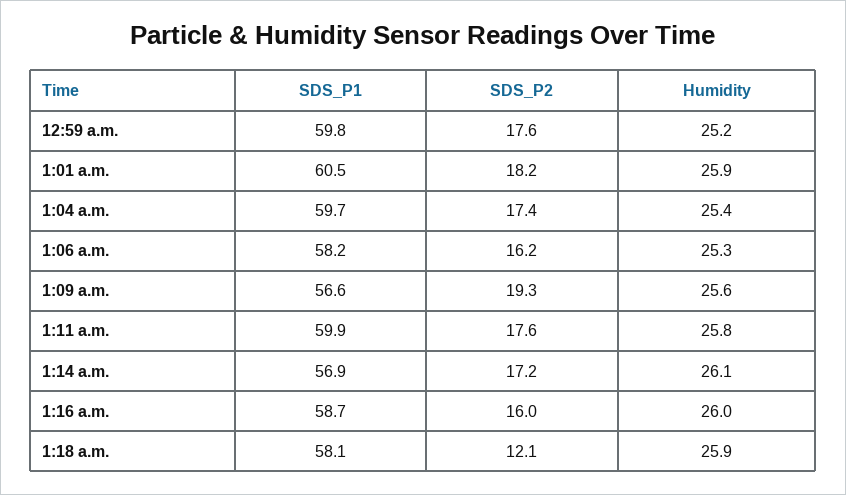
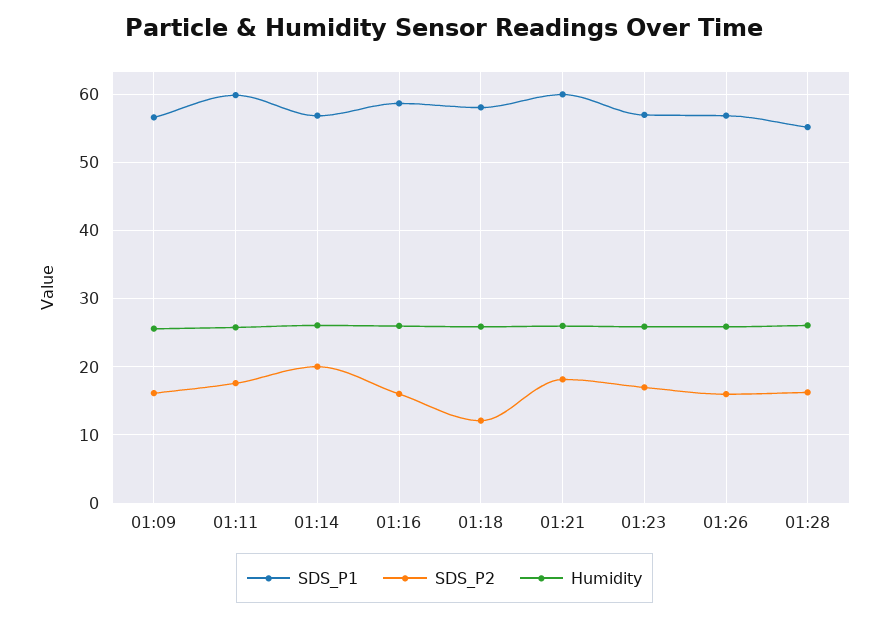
SDS_P1, 12:59 a.m.: 59.8 -> none
SDS_P2, 12:59 a.m.: 17.6 -> none
Humidity, 12:59 a.m.: 25.2 -> none
SDS_P1, 1:01 a.m.: 60.5 -> none
SDS_P2, 1:01 a.m.: 18.2 -> none
Humidity, 1:01 a.m.: 25.9 -> none
SDS_P1, 1:04 a.m.: 59.7 -> none
SDS_P2, 1:04 a.m.: 17.4 -> none
Humidity, 1:04 a.m.: 25.4 -> none
SDS_P1, 1:06 a.m.: 58.2 -> none
SDS_P2, 1:06 a.m.: 16.2 -> none
Humidity, 1:06 a.m.: 25.3 -> none
SDS_P2, 1:09 a.m.: 19.3 -> 16
SDS_P2, 1:14 a.m.: 17.2 -> 20
SDS_P1, 01:21: none -> 60
SDS_P2, 01:21: none -> 18
Humidity, 01:21: none -> 26
SDS_P1, 01:23: none -> 57
SDS_P2, 01:23: none -> 17
Humidity, 01:23: none -> 26
SDS_P1, 01:26: none -> 57
SDS_P2, 01:26: none -> 16
Humidity, 01:26: none -> 26
SDS_P1, 01:28: none -> 55
SDS_P2, 01:28: none -> 16
Humidity, 01:28: none -> 26

